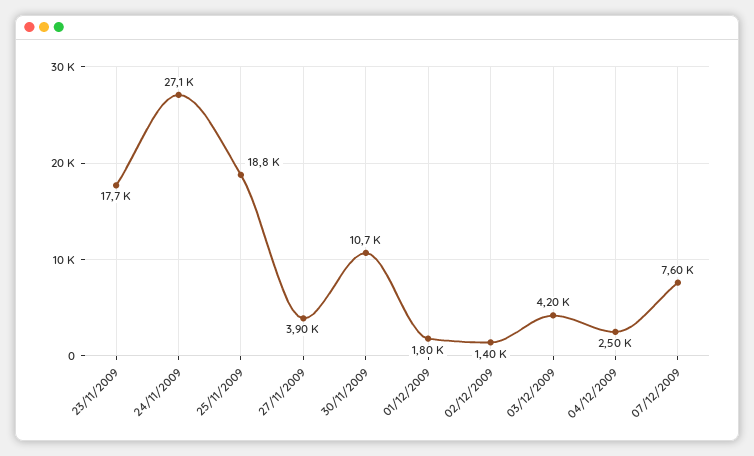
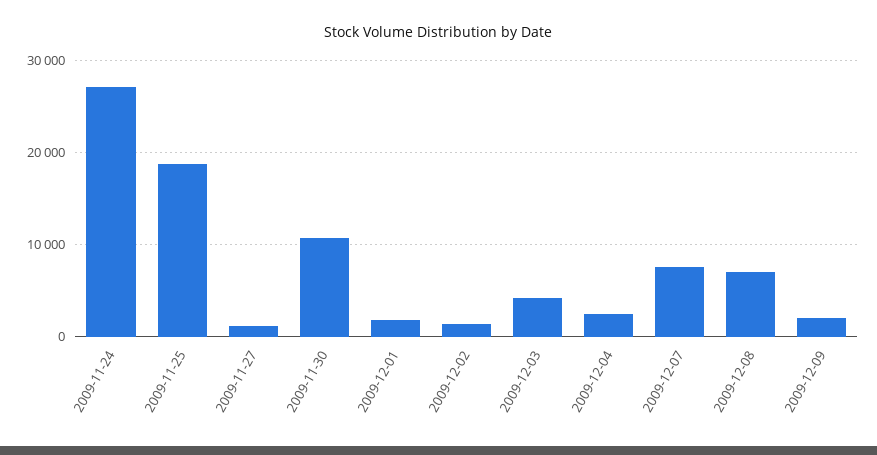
23/11/2009: 17700 -> none
27/11/2009: 3900 -> 1000
2009-12-08: none -> 7000
2009-12-09: none -> 2000

